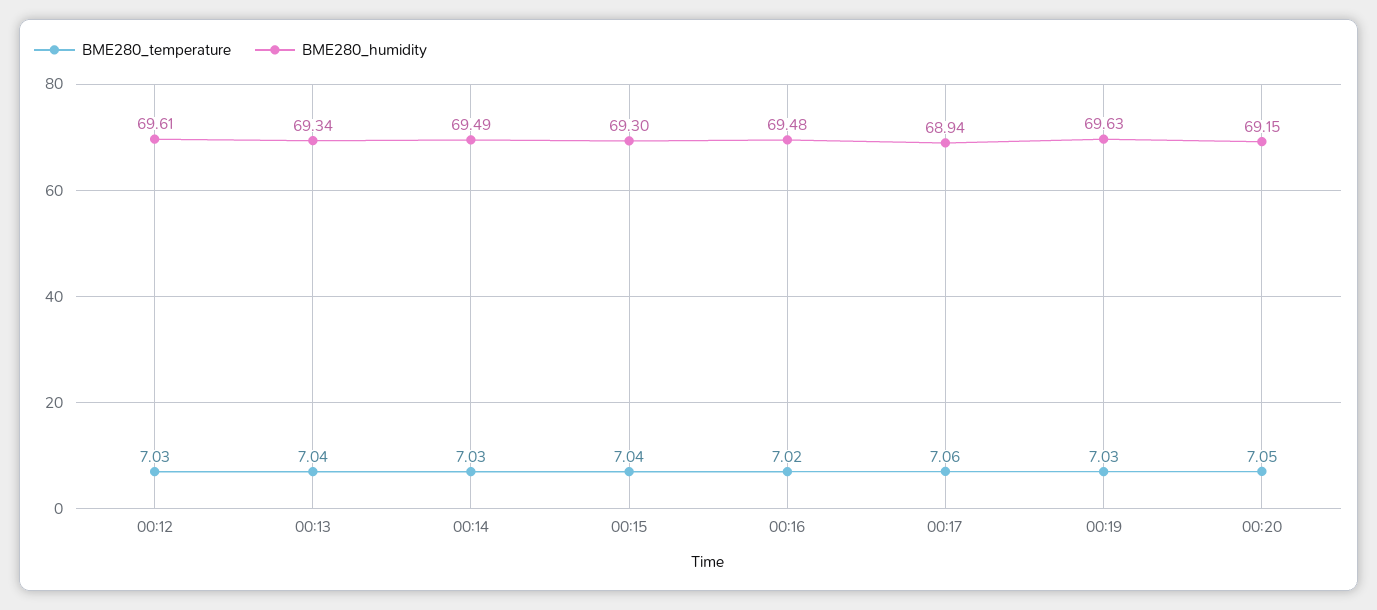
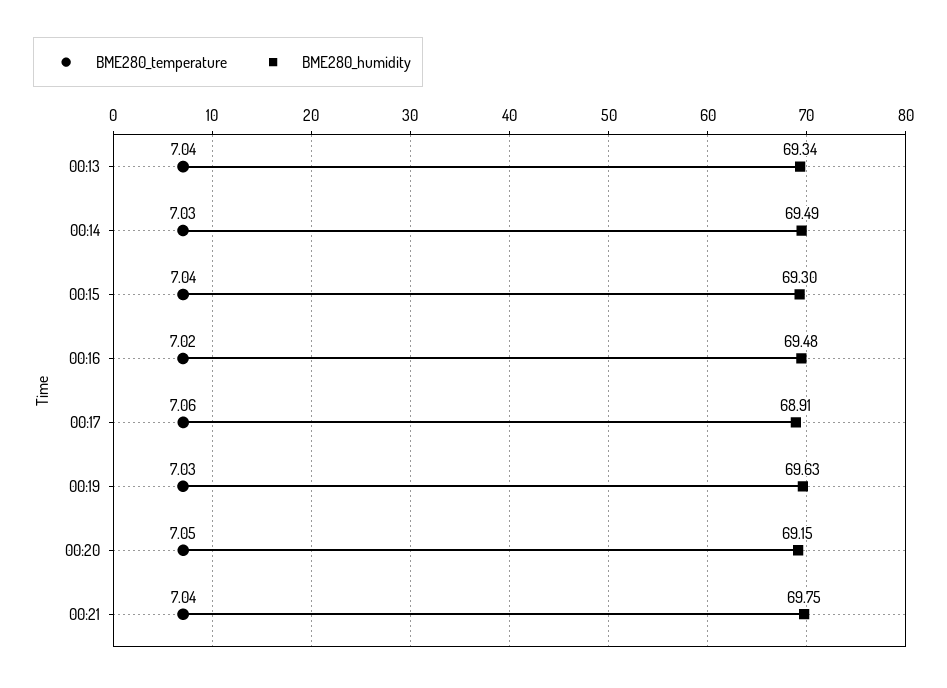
BME280_temperature, 00:12: 7.03 -> none
BME280_humidity, 00:12: 69.61 -> none
BME280_humidity, 00:17: 68.94 -> 68.91
BME280_temperature, 00:21: none -> 7.04
BME280_humidity, 00:21: none -> 69.75

